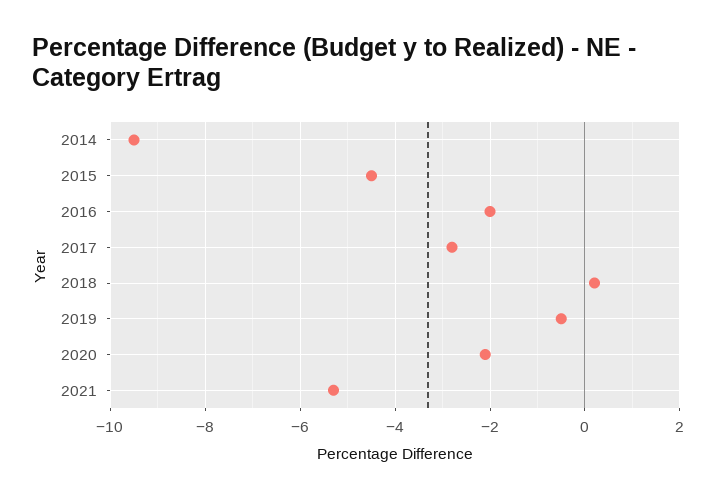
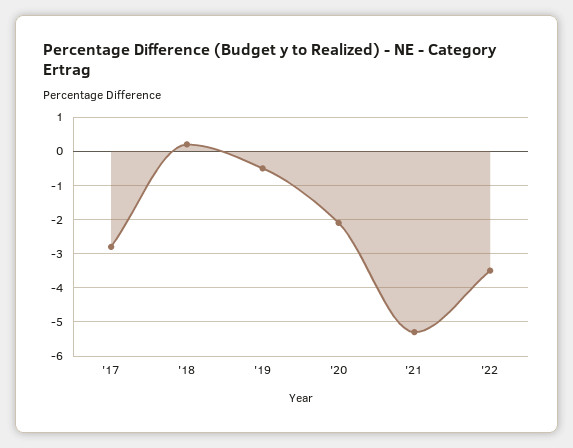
2014: -9.5 -> none
2015: -4.5 -> none
2016: -2 -> none
'22: none -> -3.5

